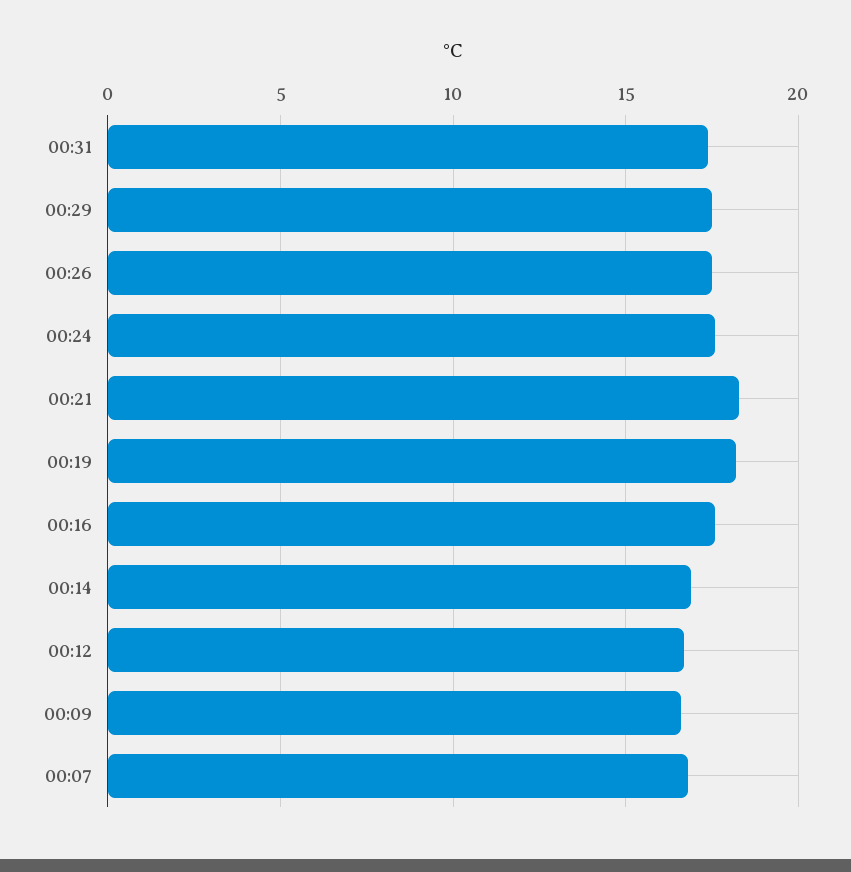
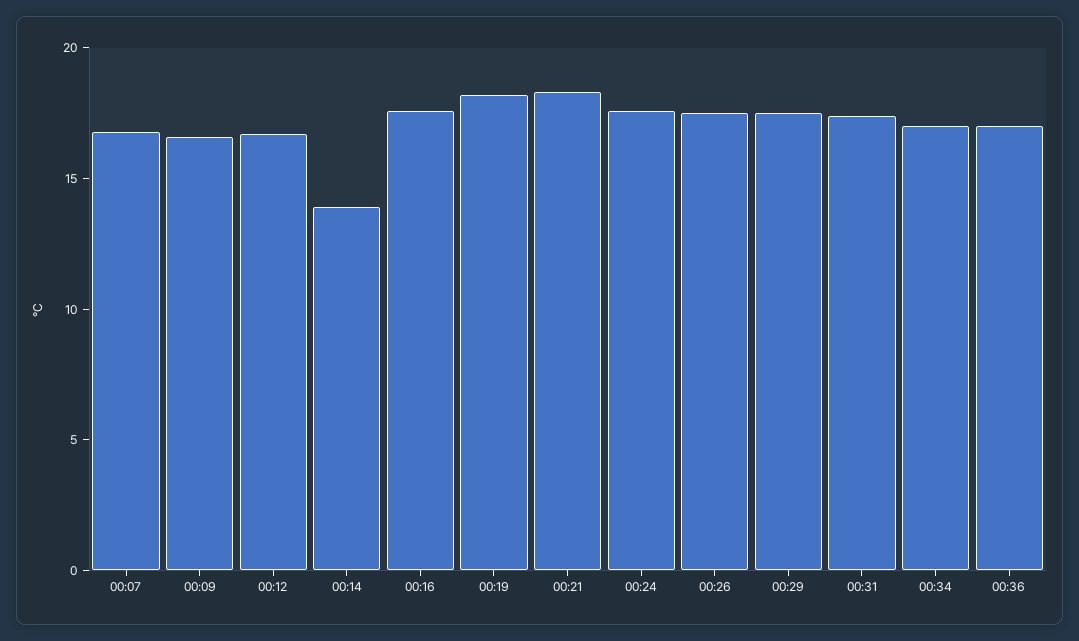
00:14: 17 -> 14
00:34: none -> 17
00:36: none -> 17

